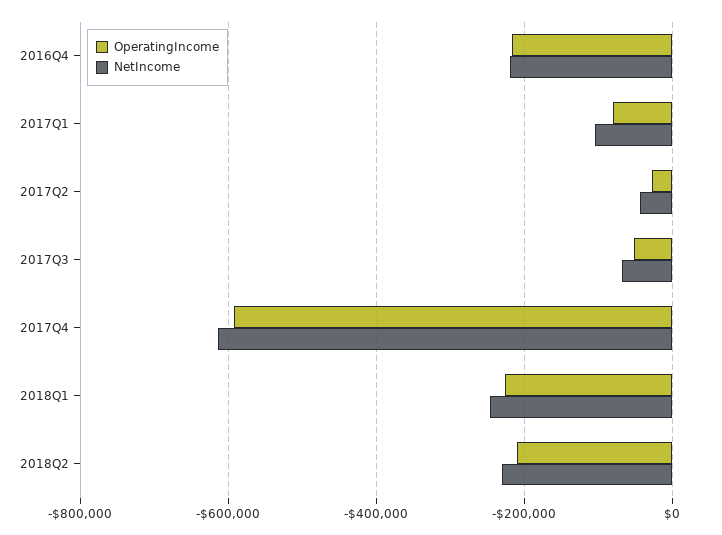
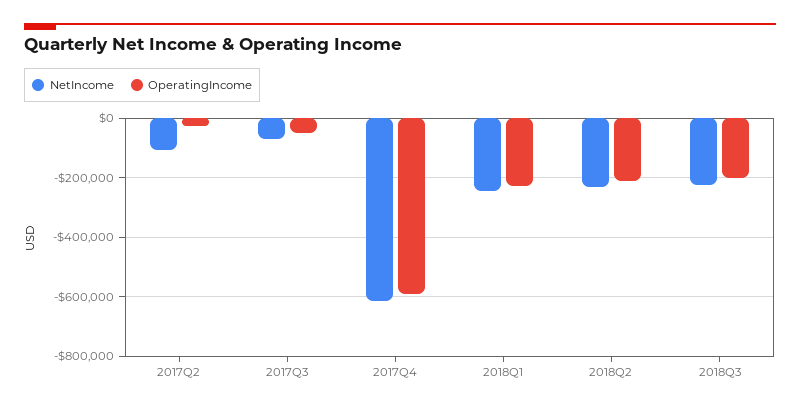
OperatingIncome, 2016Q4: -220000 -> none
NetIncome, 2016Q4: -220000 -> none
OperatingIncome, 2017Q1: -80000 -> none
NetIncome, 2017Q1: -100000 -> none
NetIncome, 2017Q2: -40000 -> -100000
NetIncome, 2018Q3: none -> -225000
OperatingIncome, 2018Q3: none -> -200000

